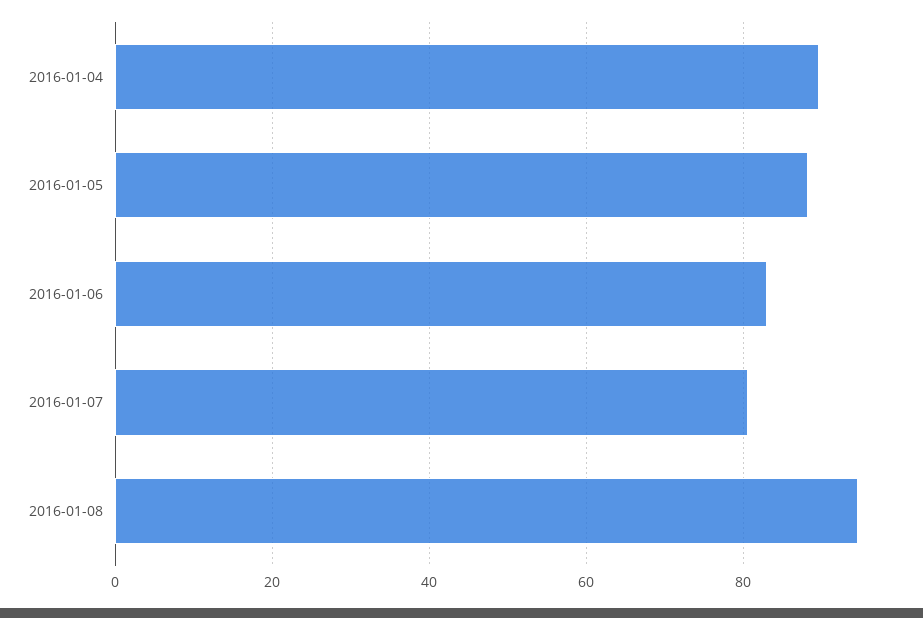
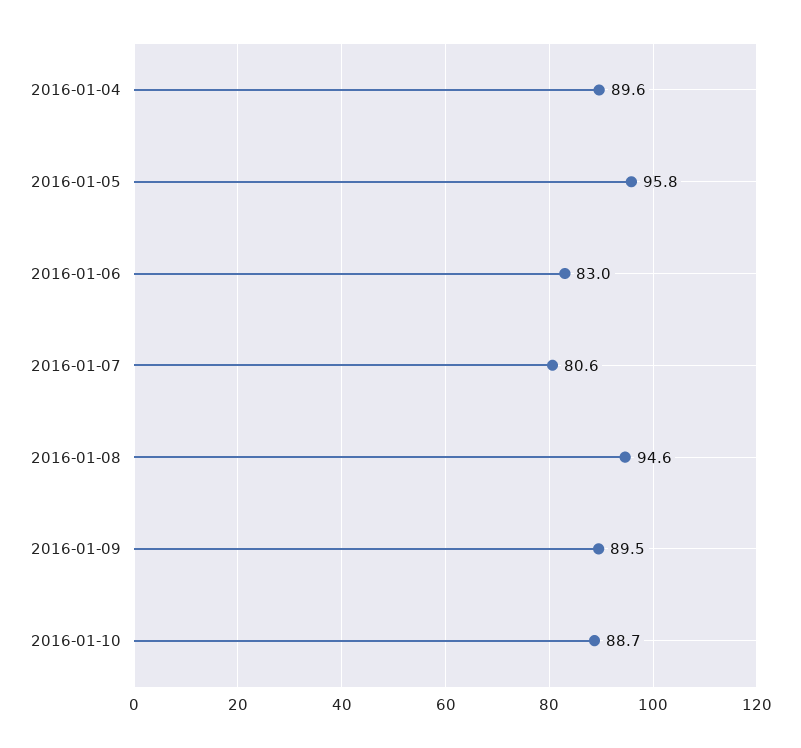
2016-01-05: 88 -> 95.8
2016-01-09: none -> 89.5
2016-01-10: none -> 88.7

